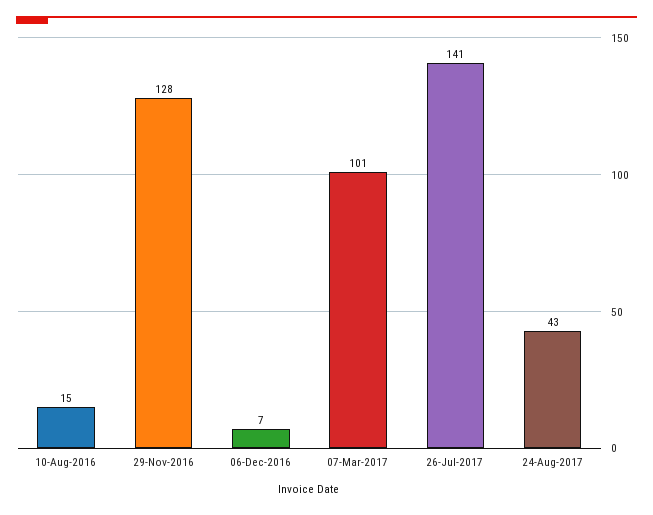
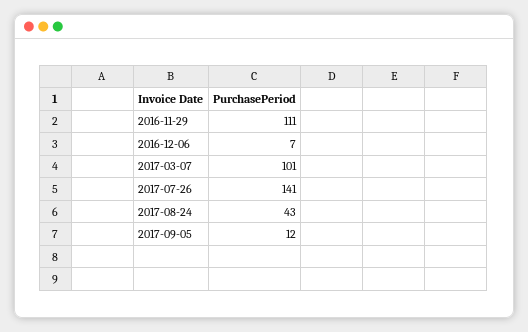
10-Aug-2016: 15 -> none
29-Nov-2016: 128 -> 111
2017-09-05: none -> 12

